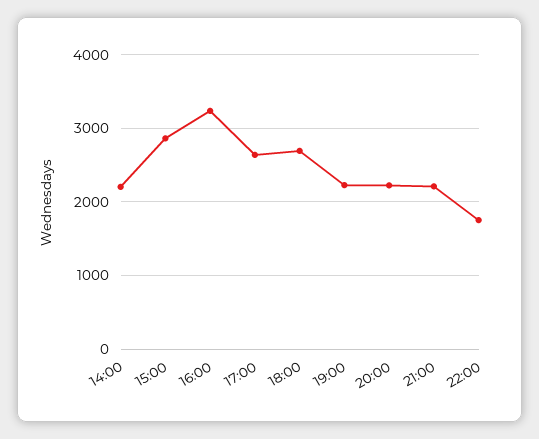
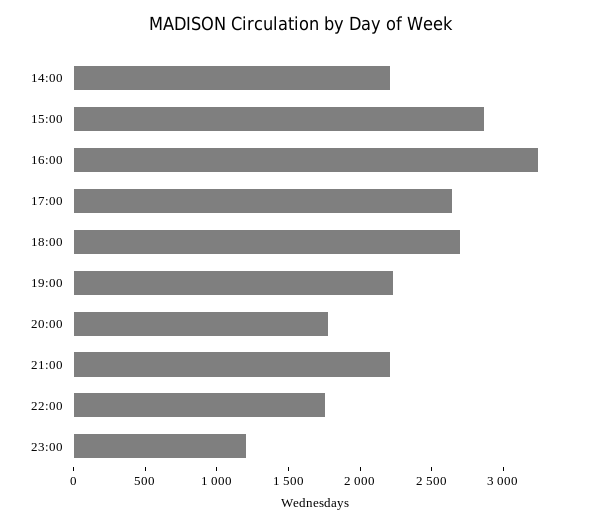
20:00: 2200 -> 1800
23:00: none -> 1200

